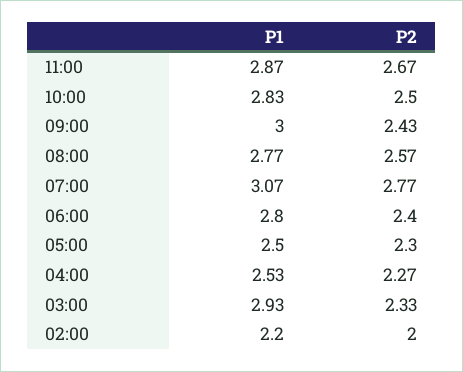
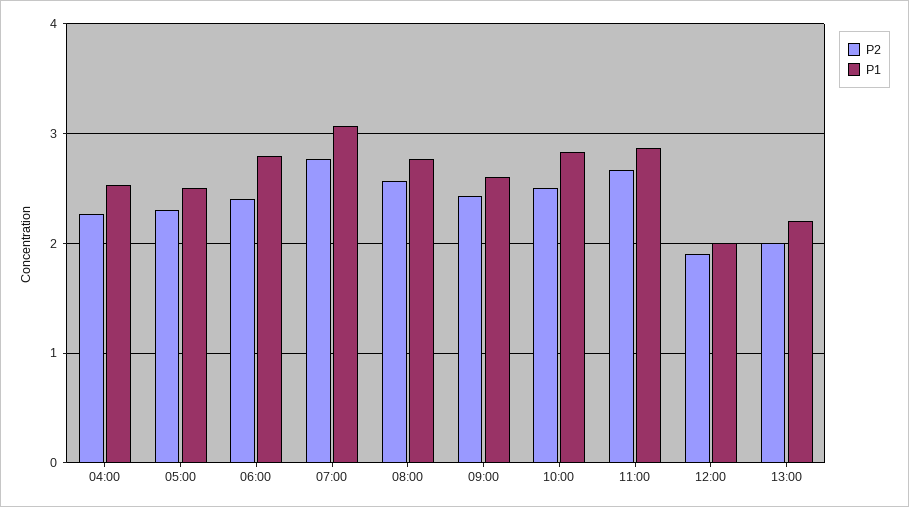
P1, 09:00: 3 -> 2.6
P1, 03:00: 2.93 -> none
P2, 03:00: 2.33 -> none
P1, 02:00: 2.2 -> none
P2, 02:00: 2 -> none
P2, 12:00: none -> 1.9
P1, 12:00: none -> 2
P2, 13:00: none -> 2
P1, 13:00: none -> 2.2

